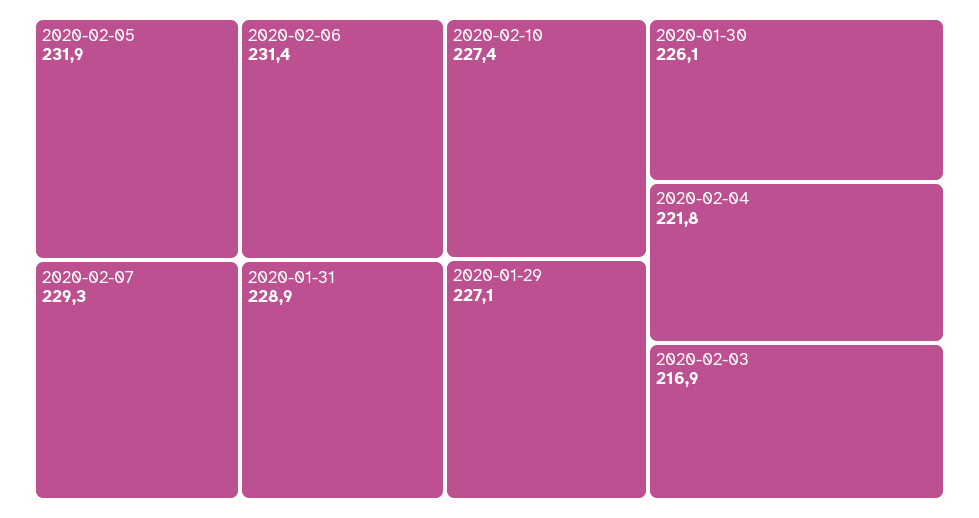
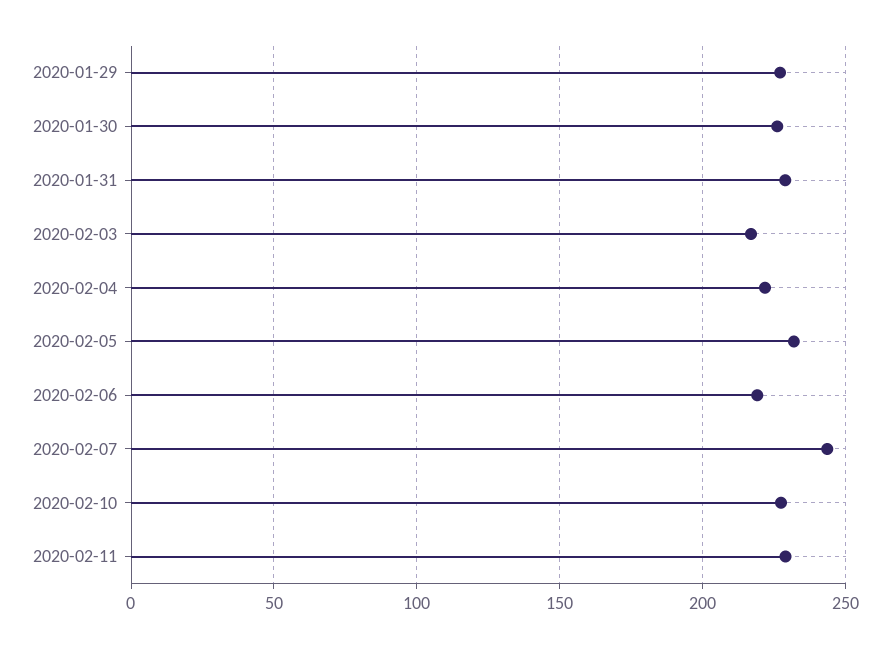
2020-02-06: 231.4 -> 220
2020-02-07: 229.3 -> 245
2020-02-11: none -> 230

